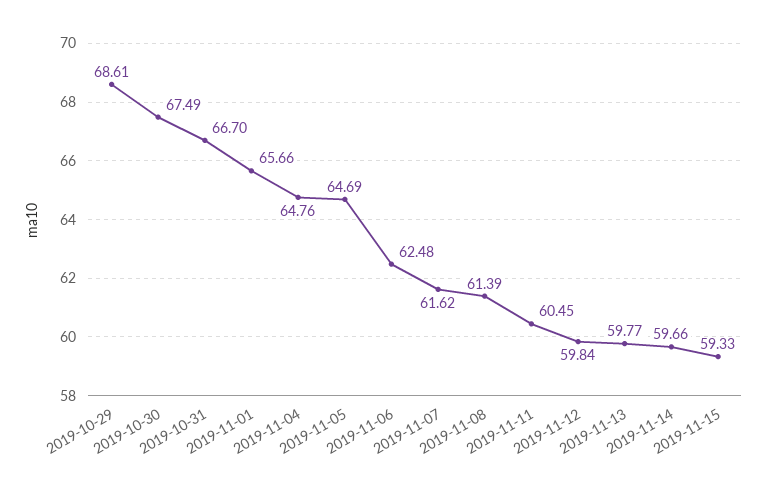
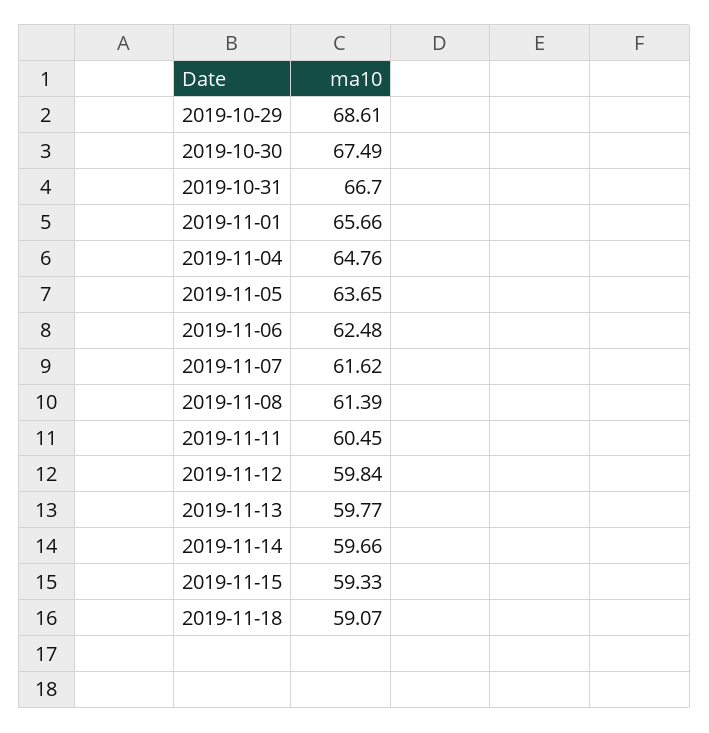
2019-11-05: 64.69 -> 63.65
2019-11-18: none -> 59.07

